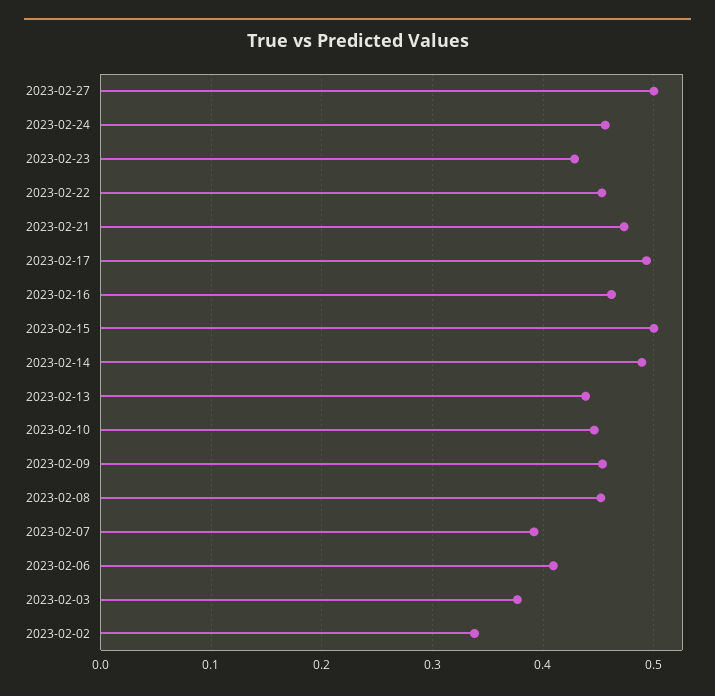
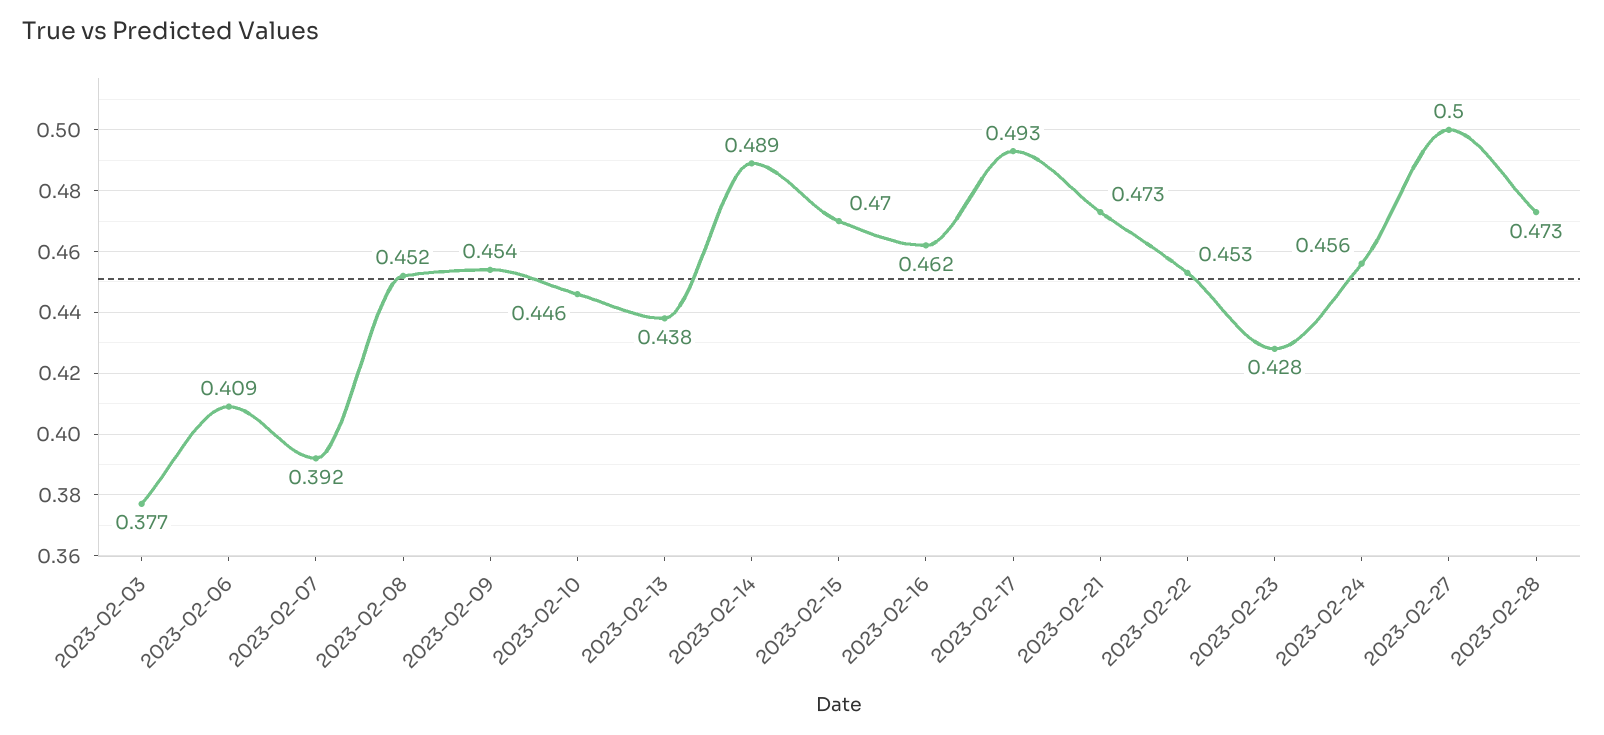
2023-02-15: 0.5 -> 0.47
2023-02-02: 0.34 -> none
2023-02-28: none -> 0.473

